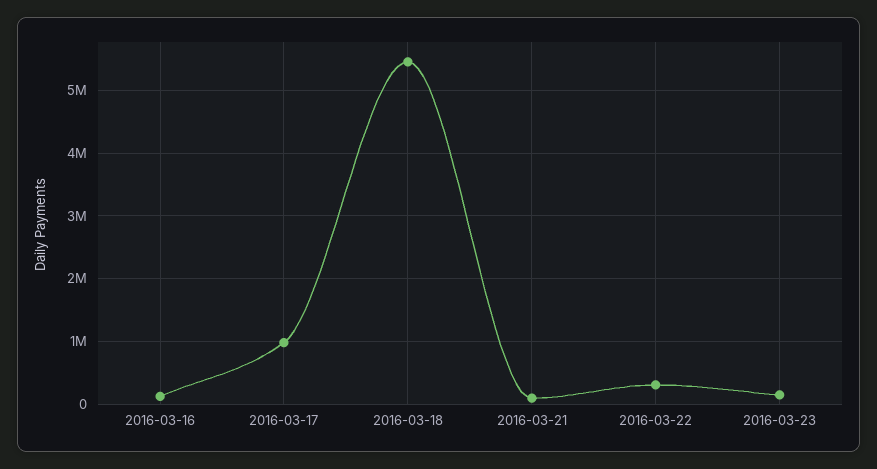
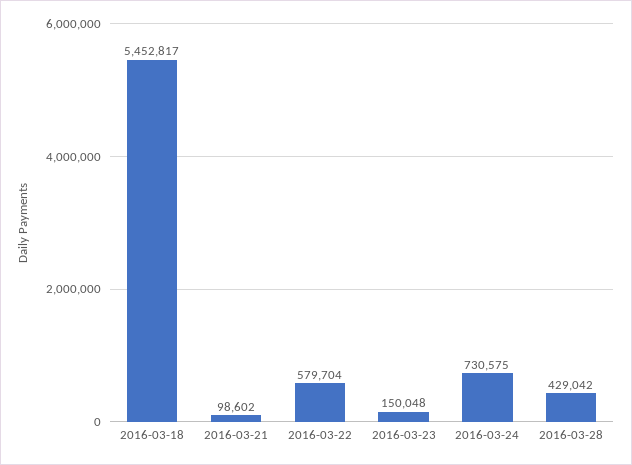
2016-03-16: 100000 -> none
2016-03-17: 1000000 -> none
2016-03-22: 300000 -> 579704
2016-03-24: none -> 730575
2016-03-28: none -> 429042

